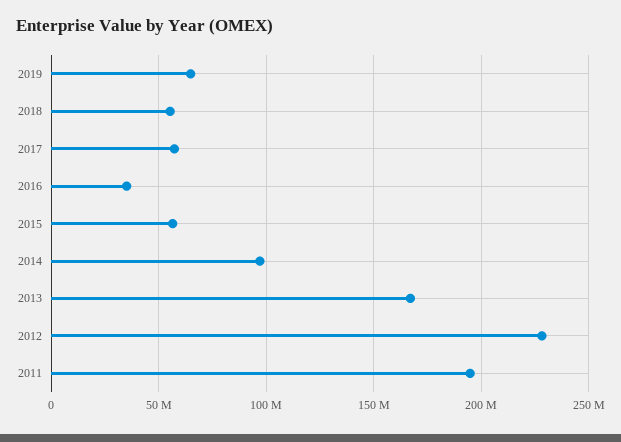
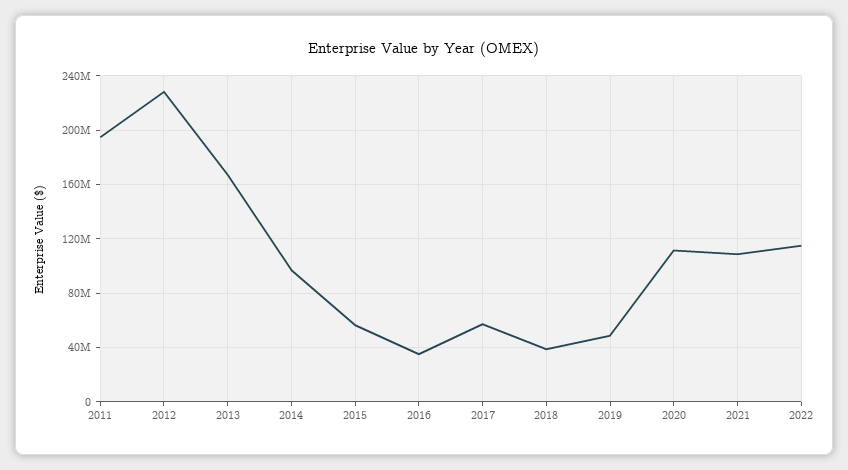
2019: 65000000 -> 50000000
2018: 55000000 -> 40000000
2020: none -> 110000000
2021: none -> 110000000
2022: none -> 115000000

